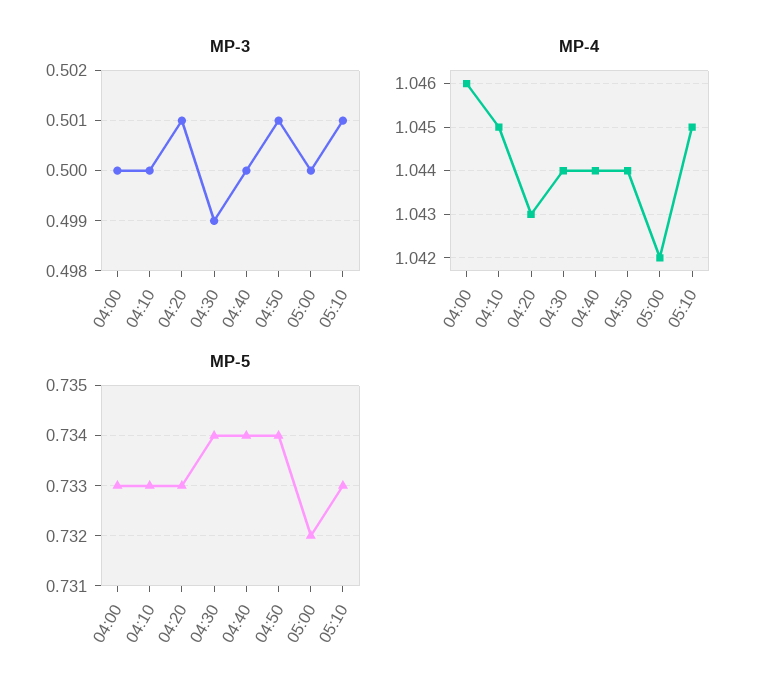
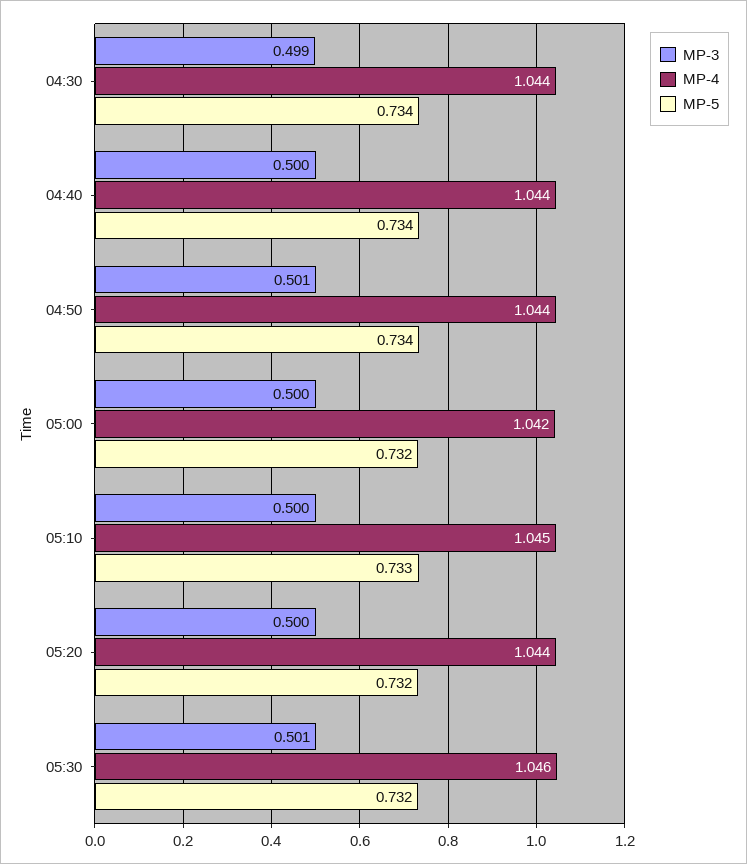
MP-3, 04:00: 0.5 -> none
MP-3, 04:10: 0.5 -> none
MP-3, 04:20: 0.501 -> none
MP-3, 05:10: 0.501 -> 0.5
MP-4, 04:00: 1.046 -> none
MP-4, 04:10: 1.045 -> none
MP-4, 04:20: 1.043 -> none
MP-5, 04:00: 0.733 -> none
MP-5, 04:10: 0.733 -> none
MP-5, 04:20: 0.733 -> none
MP-3, 05:20: none -> 0.5
MP-4, 05:20: none -> 1.044
MP-5, 05:20: none -> 0.732
MP-3, 05:30: none -> 0.501
MP-4, 05:30: none -> 1.046
MP-5, 05:30: none -> 0.732

